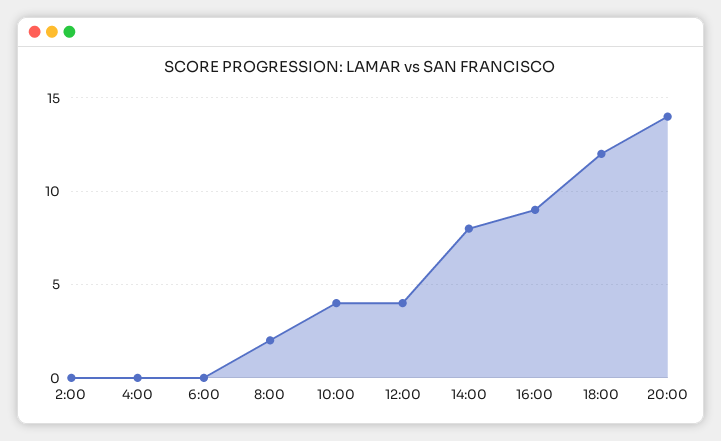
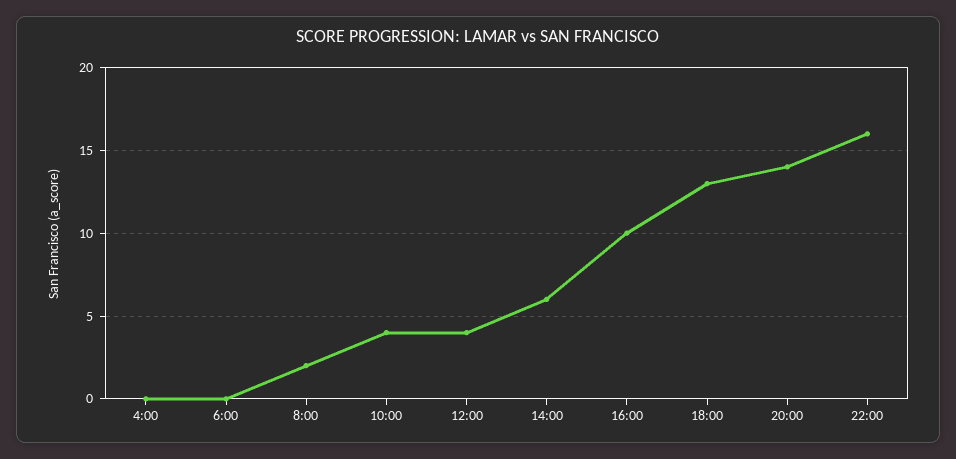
2:00: 0 -> none
14:00: 8 -> 6
16:00: 9 -> 10
18:00: 12 -> 13
22:00: none -> 16

